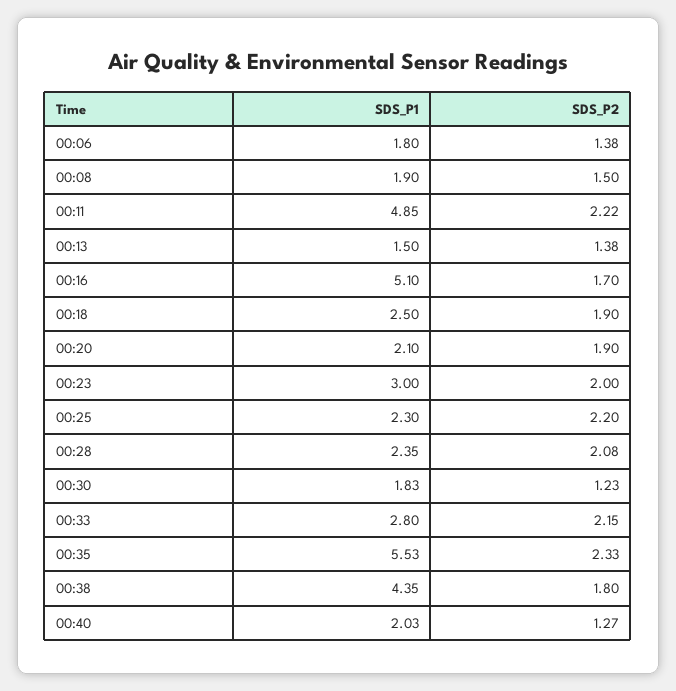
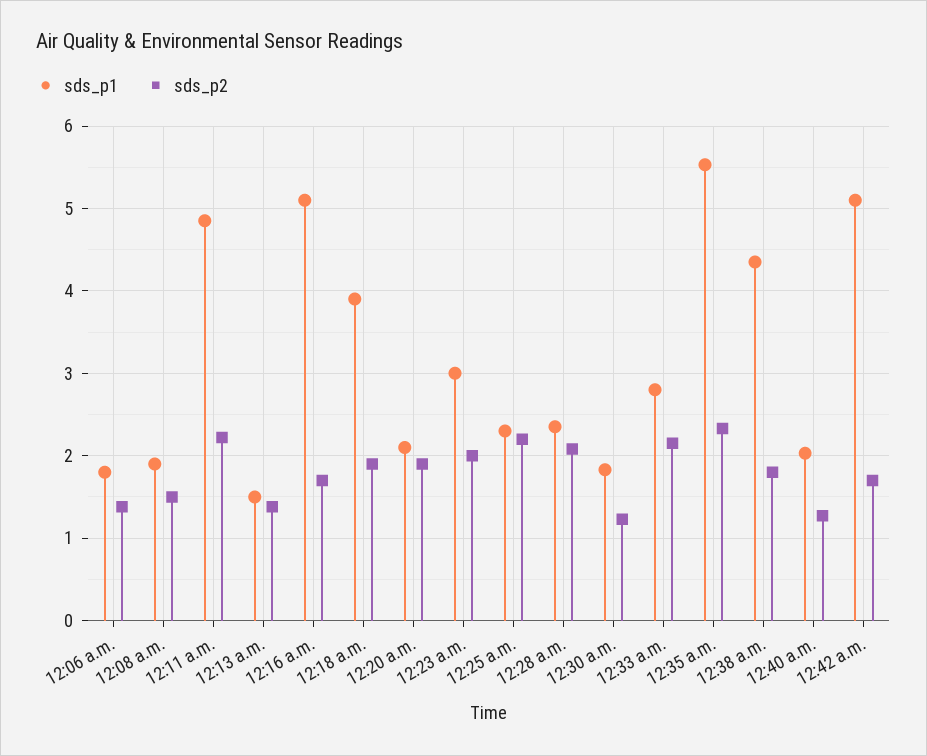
SDS_P1, 00:18: 2.5 -> 3.9
SDS_P1, 12:42 a.m.: none -> 5.1
SDS_P2, 12:42 a.m.: none -> 1.7

